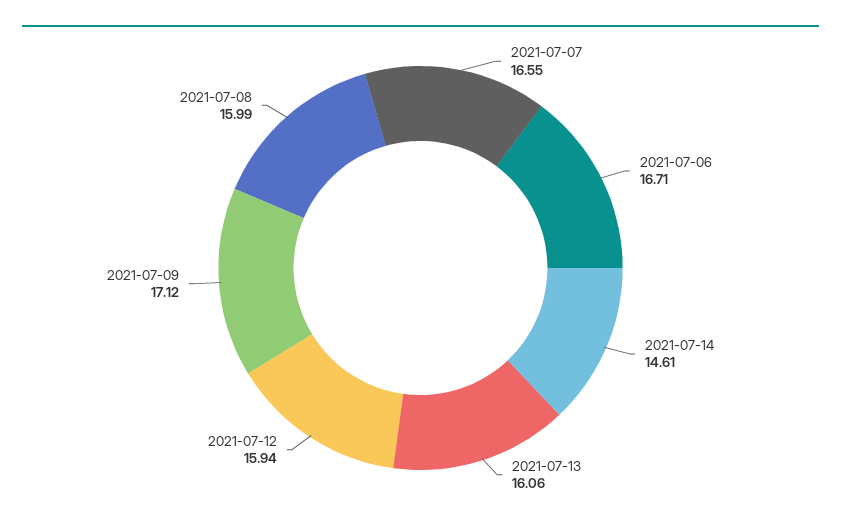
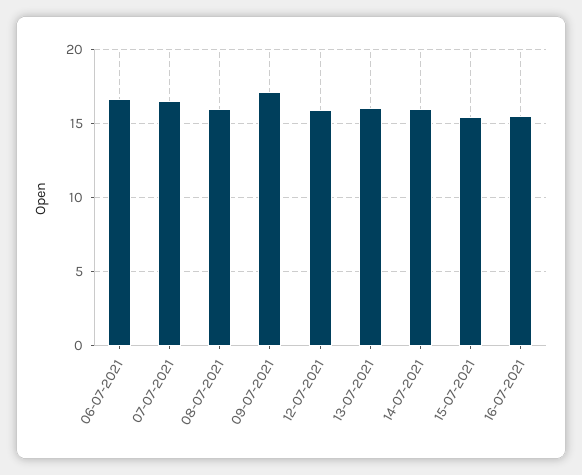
2021-07-14: 14.61 -> 16
15-07-2021: none -> 15.5
16-07-2021: none -> 15.5

